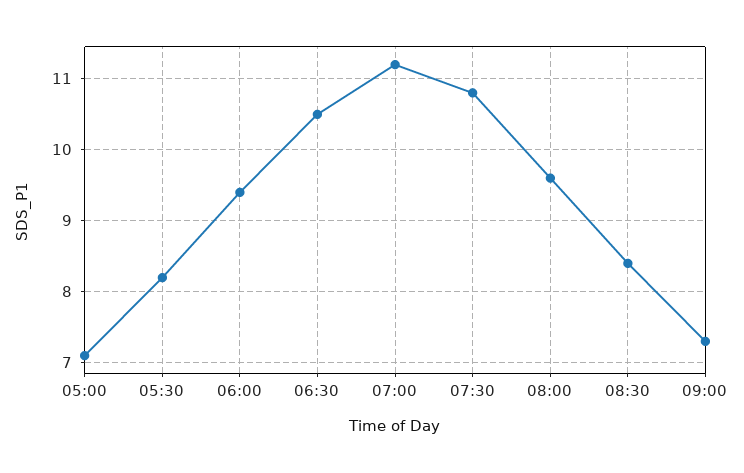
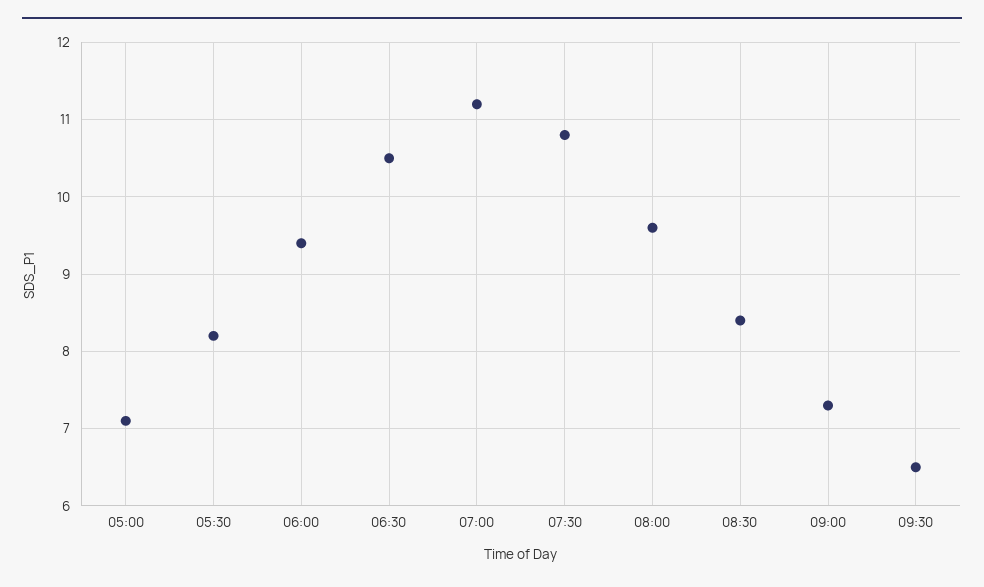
09:30: none -> 6.5

